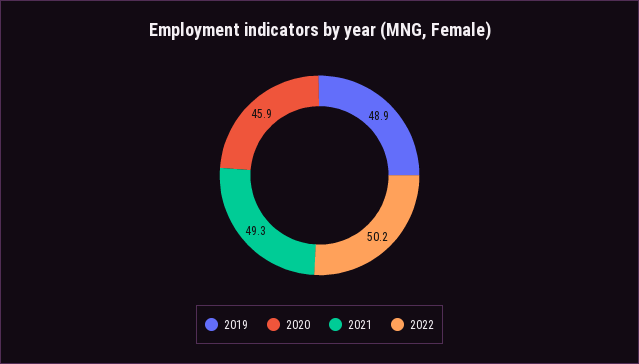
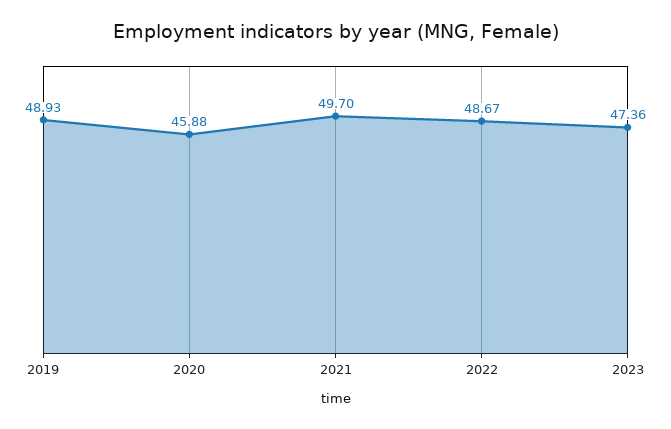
2021: 49.3 -> 49.7
2022: 50.2 -> 48.67
2023: none -> 47.36

